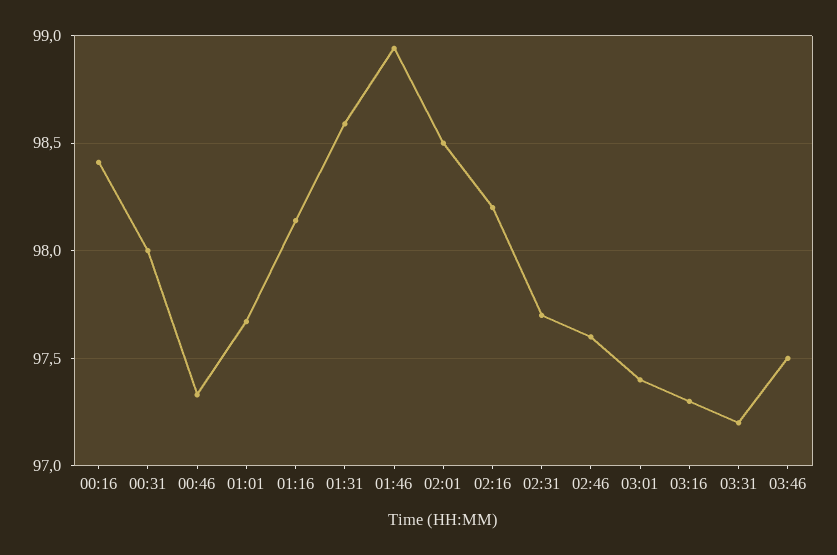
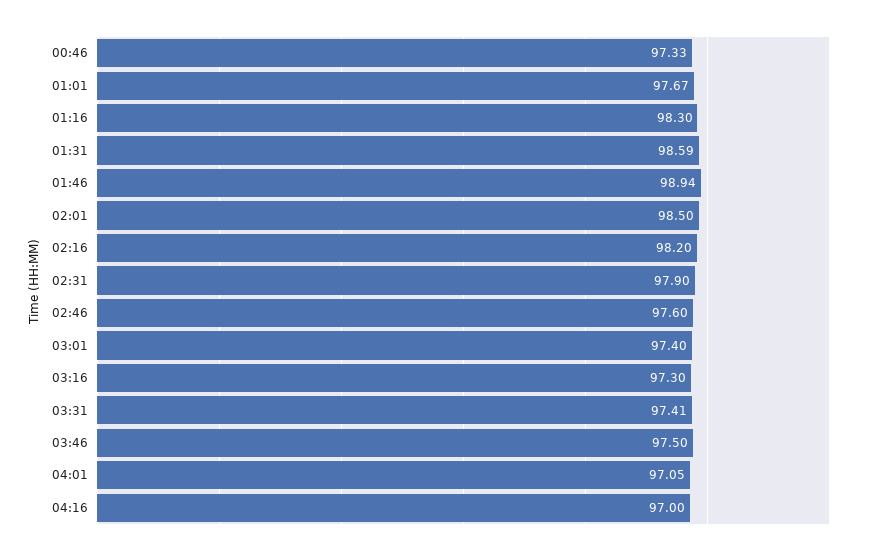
00:16: 98.4 -> none
00:31: 98 -> none
01:16: 98.15 -> 98.3
02:31: 97.7 -> 97.9
03:31: 97.2 -> 97.41
04:01: none -> 97.05
04:16: none -> 97

